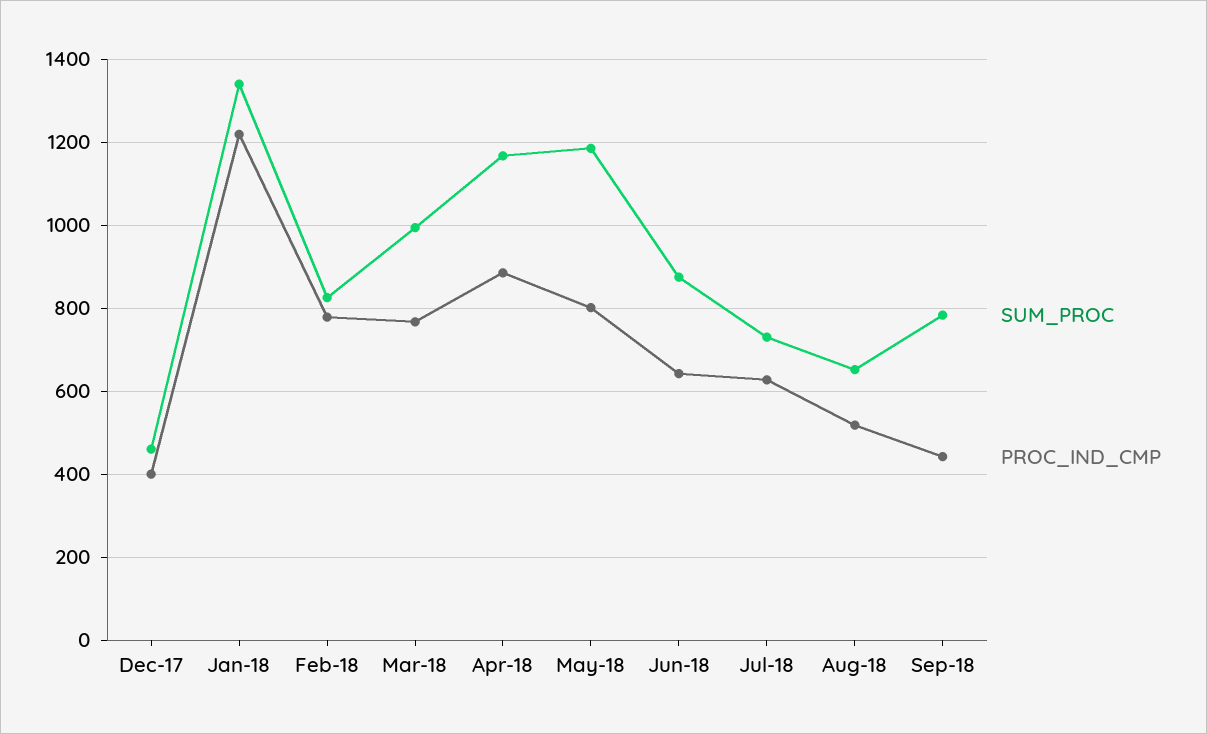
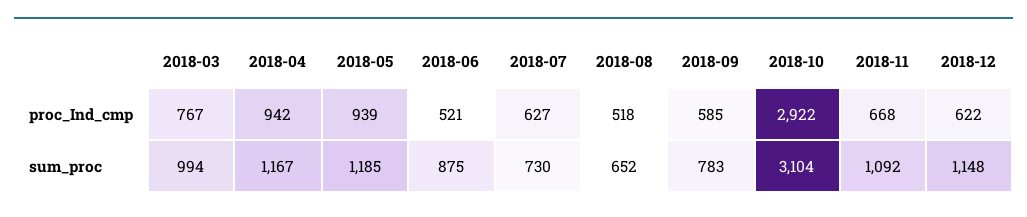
SUM_PROC, Dec-17: 460 -> none
PROC_IND_CMP, Dec-17: 400 -> none
SUM_PROC, Jan-18: 1340 -> none
PROC_IND_CMP, Jan-18: 1220 -> none
SUM_PROC, Feb-18: 820 -> none
PROC_IND_CMP, Feb-18: 780 -> none
PROC_IND_CMP, Apr-18: 880 -> 942
PROC_IND_CMP, May-18: 800 -> 939
PROC_IND_CMP, Jun-18: 640 -> 521
PROC_IND_CMP, Sep-18: 440 -> 585
PROC_IND_CMP, 2018-10: none -> 2922
PROC_IND_CMP, 2018-11: none -> 668
PROC_IND_CMP, 2018-12: none -> 622
SUM_PROC, 2018-10: none -> 3104
SUM_PROC, 2018-11: none -> 1092
SUM_PROC, 2018-12: none -> 1148

